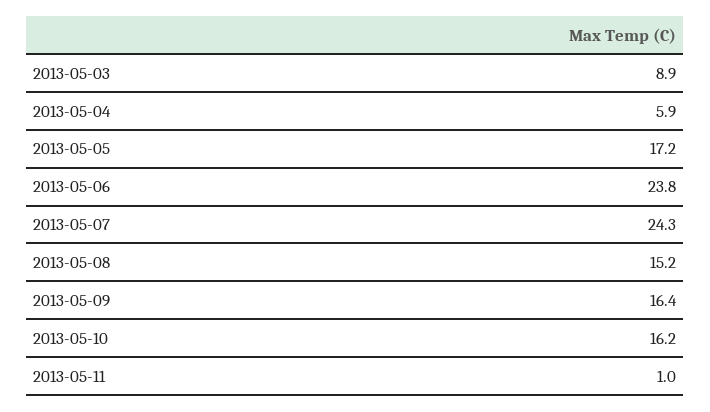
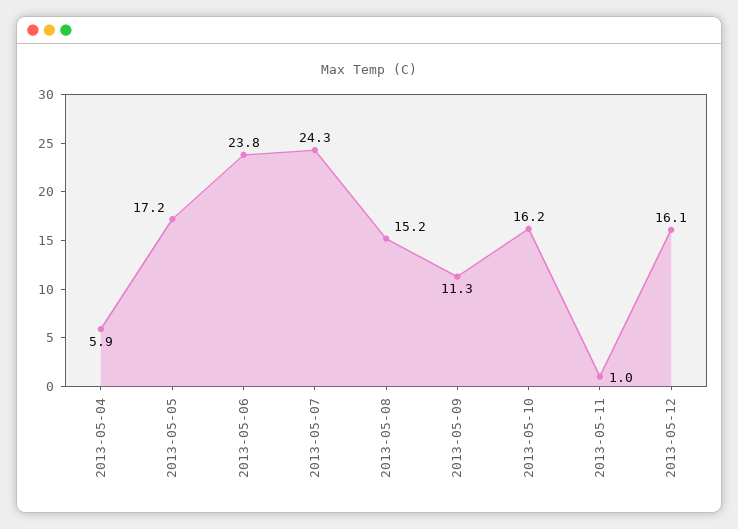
2013-05-03: 8.9 -> none
2013-05-09: 16.4 -> 11.3
2013-05-12: none -> 16.1

